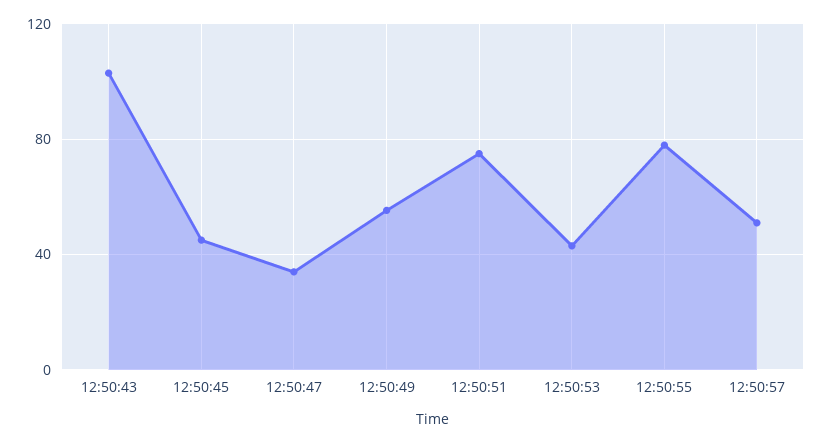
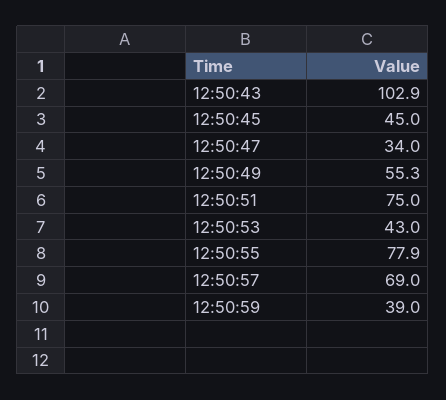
12:50:57: 50 -> 69
12:50:59: none -> 39

